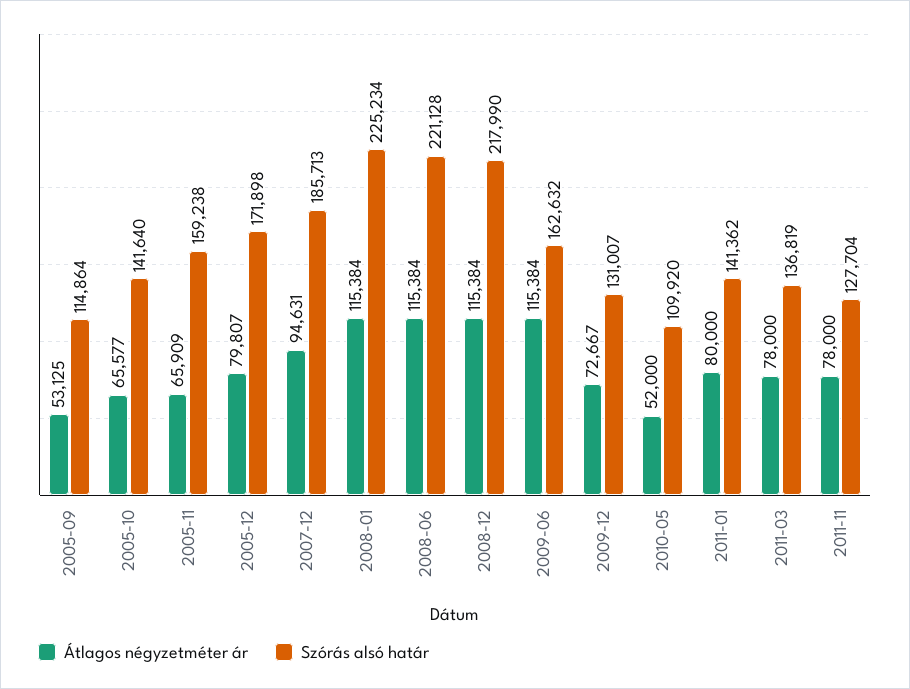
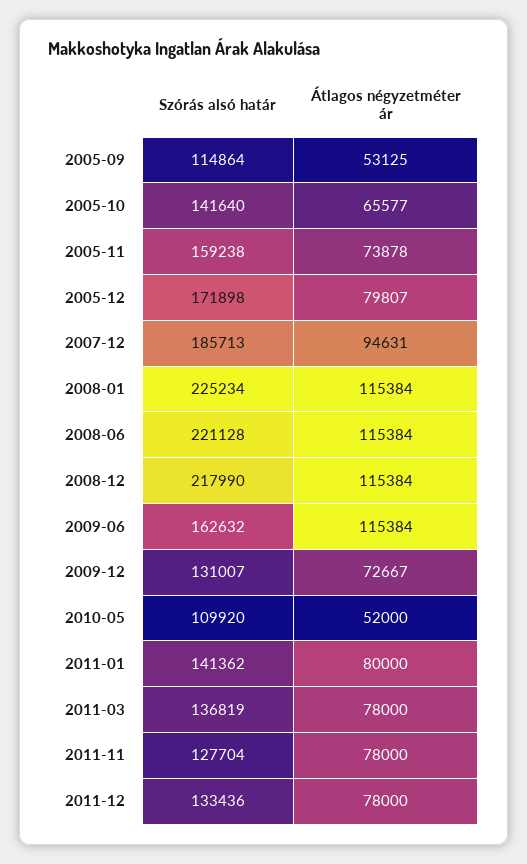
Átlagos négyzetméter ár, 2005-11: 65909 -> 73878
Szórás alsó határ, 2011-12: none -> 133436
Átlagos négyzetméter ár, 2011-12: none -> 78000

